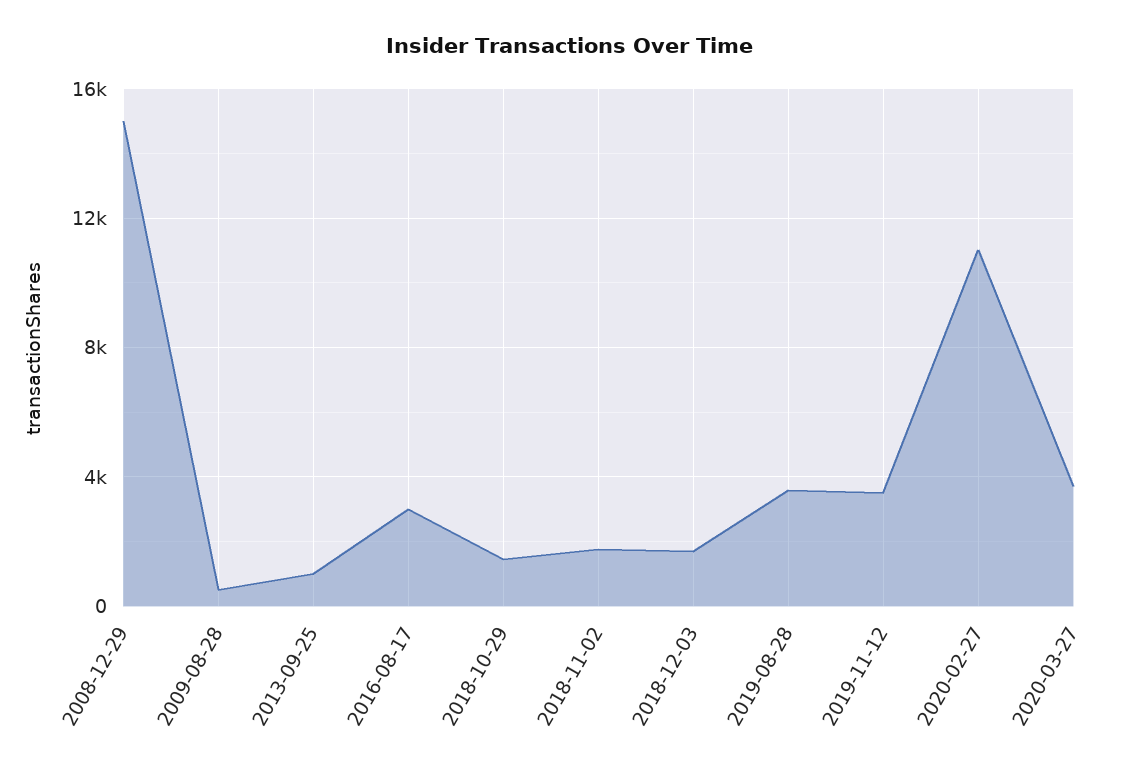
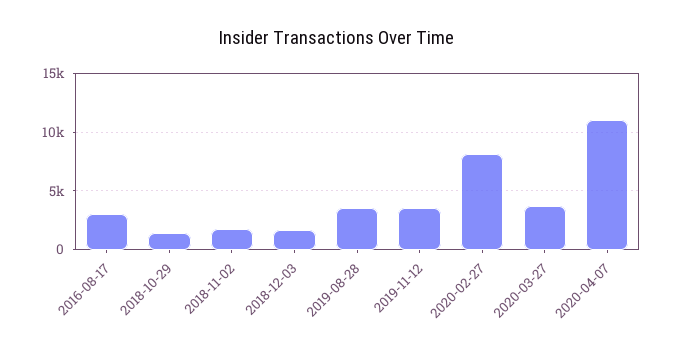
2008-12-29: 15000 -> none
2009-08-28: 500 -> none
2013-09-25: 1000 -> none
2020-02-27: 11000 -> 8000
2020-04-07: none -> 11000

